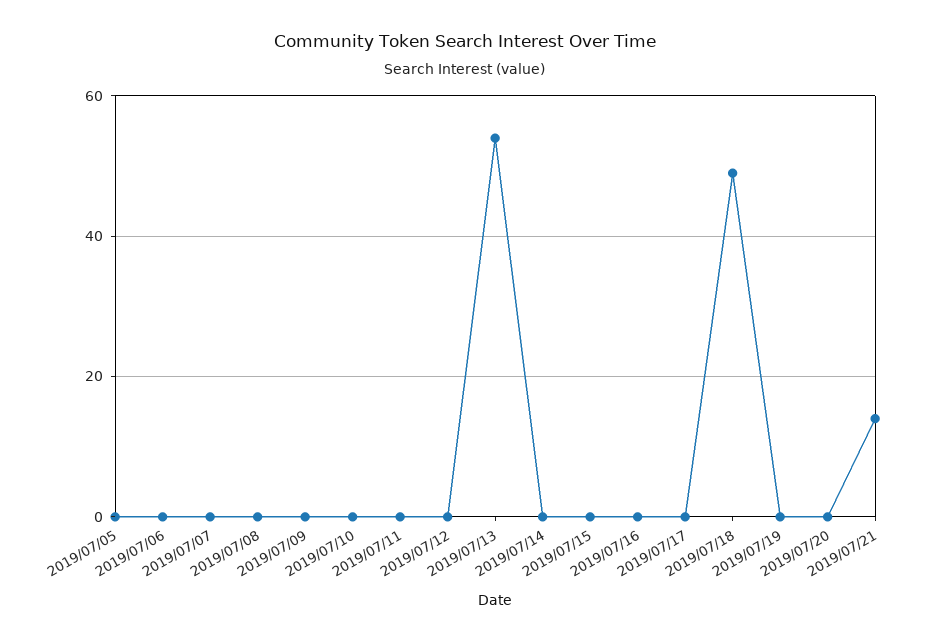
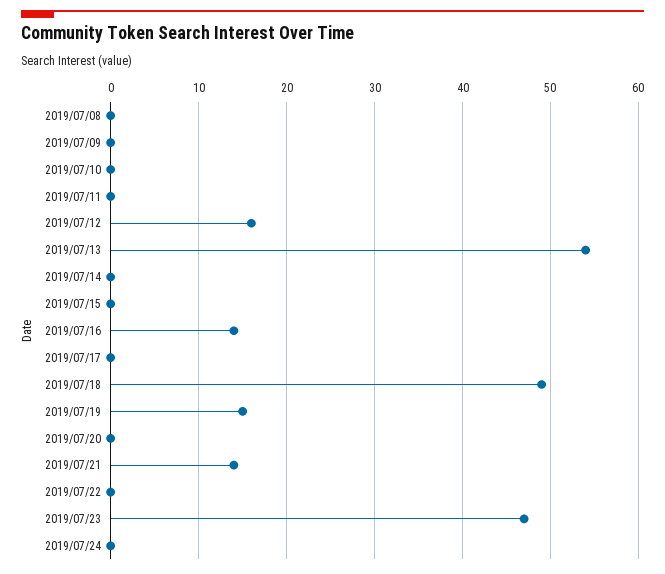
2019/07/05: 0 -> none
2019/07/06: 0 -> none
2019/07/07: 0 -> none
2019/07/12: 0 -> 16
2019/07/16: 0 -> 14
2019/07/19: 0 -> 15
2019/07/22: none -> 0
2019/07/23: none -> 47
2019/07/24: none -> 0

